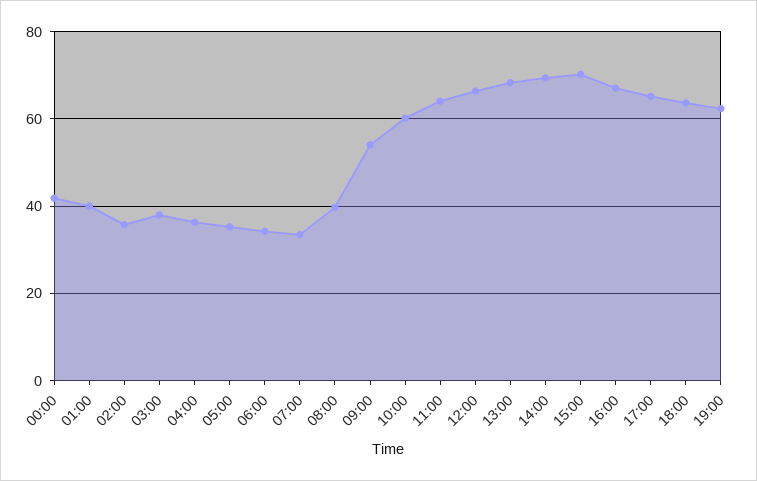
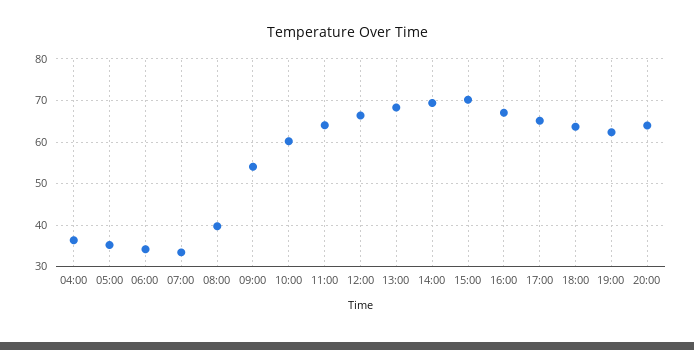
00:00: 42 -> none
01:00: 40 -> none
02:00: 36 -> none
03:00: 38 -> none
20:00: none -> 64

